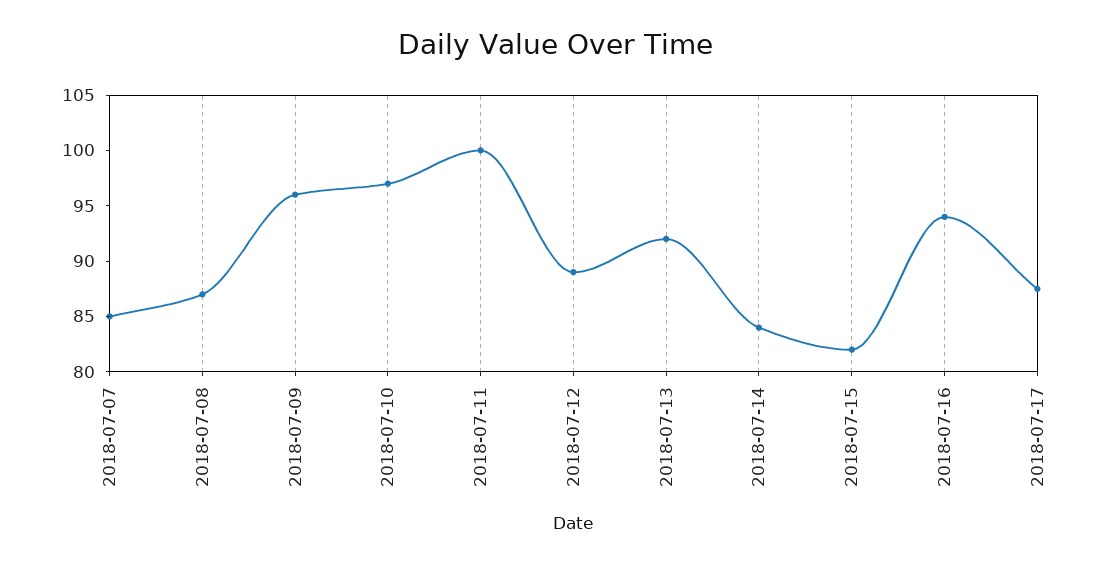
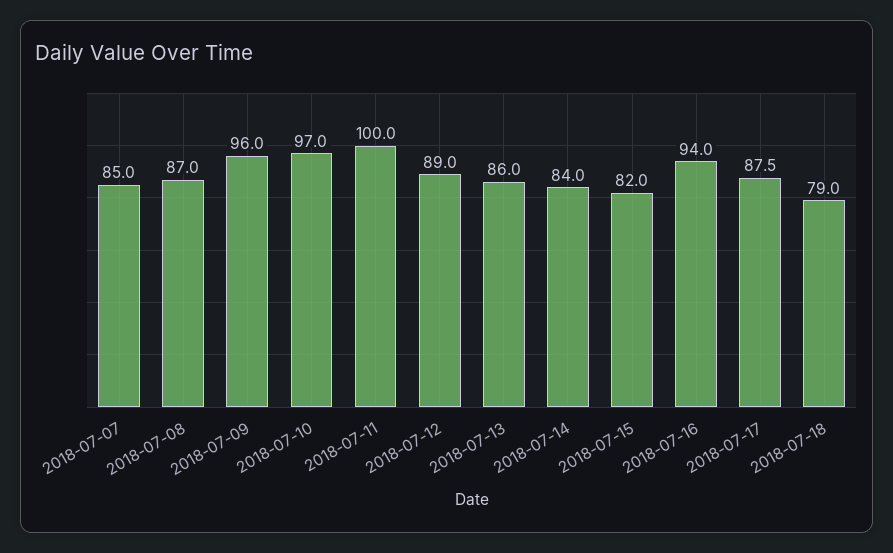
2018-07-13: 92 -> 86
2018-07-18: none -> 79

